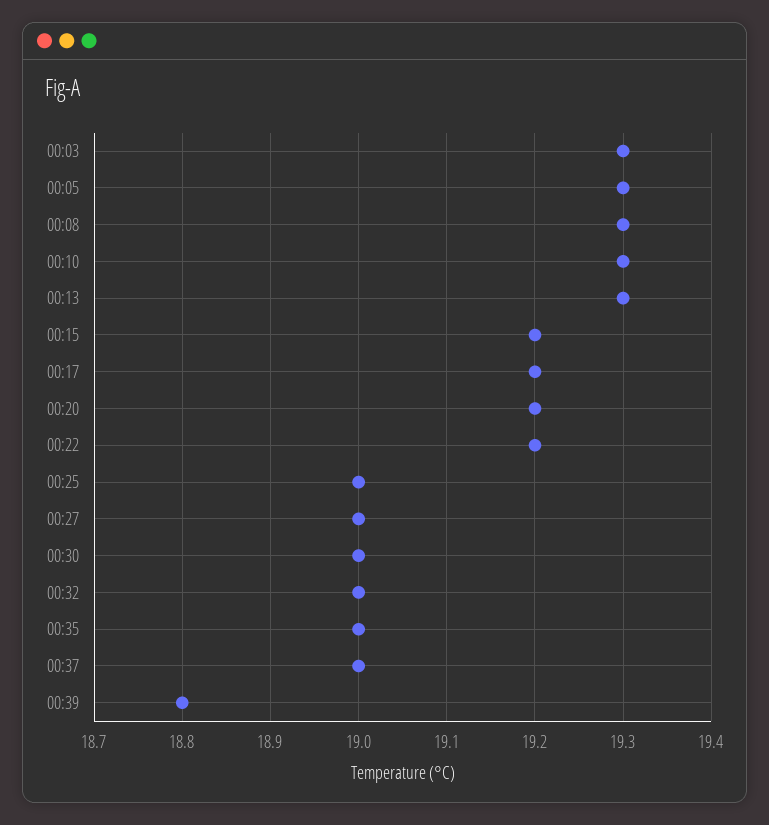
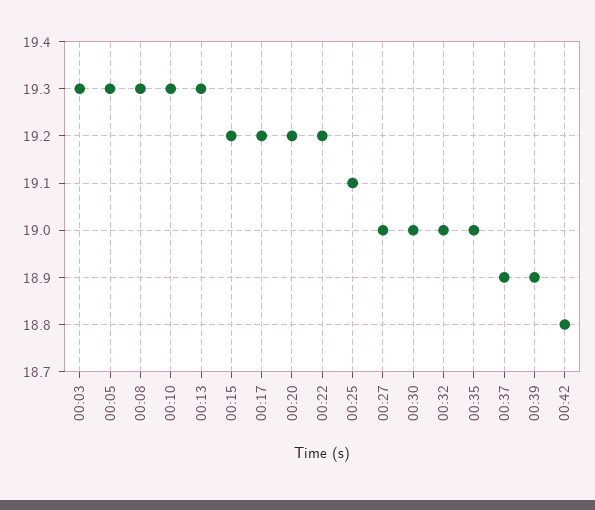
00:25: 19 -> 19.1
00:37: 19 -> 18.9
00:39: 18.8 -> 18.9
00:42: none -> 18.8

